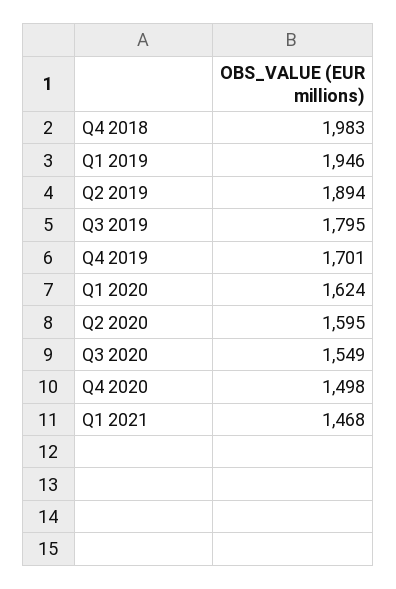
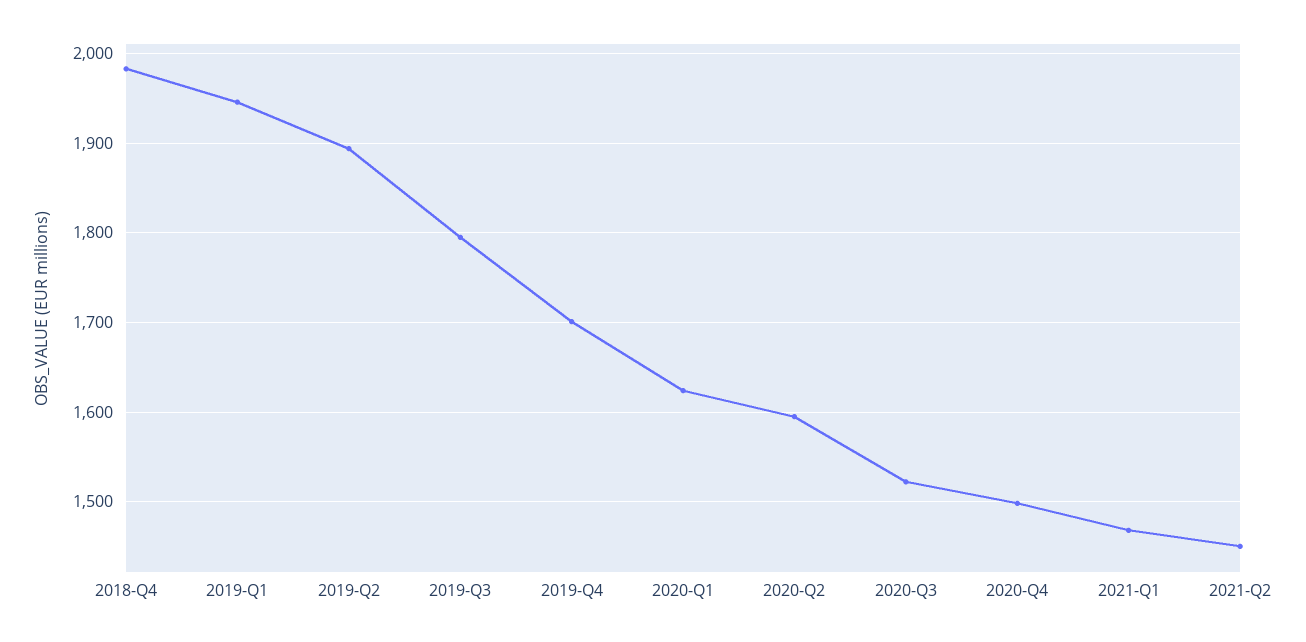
Q3 2020: 1549 -> 1520
2021-Q2: none -> 1450

